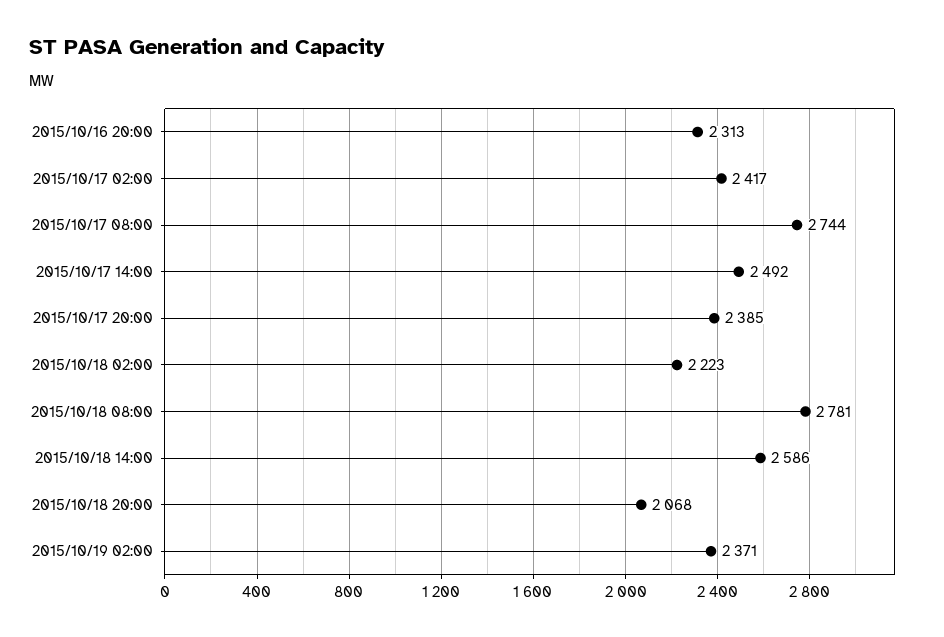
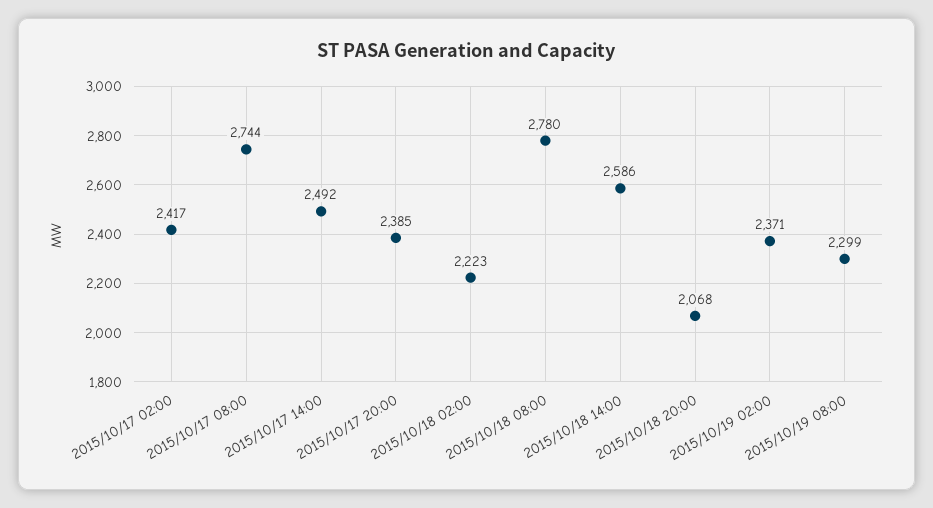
2015/10/16 20:00: 2313 -> none
2015/10/18 08:00: 2781 -> 2780
2015/10/19 08:00: none -> 2299

